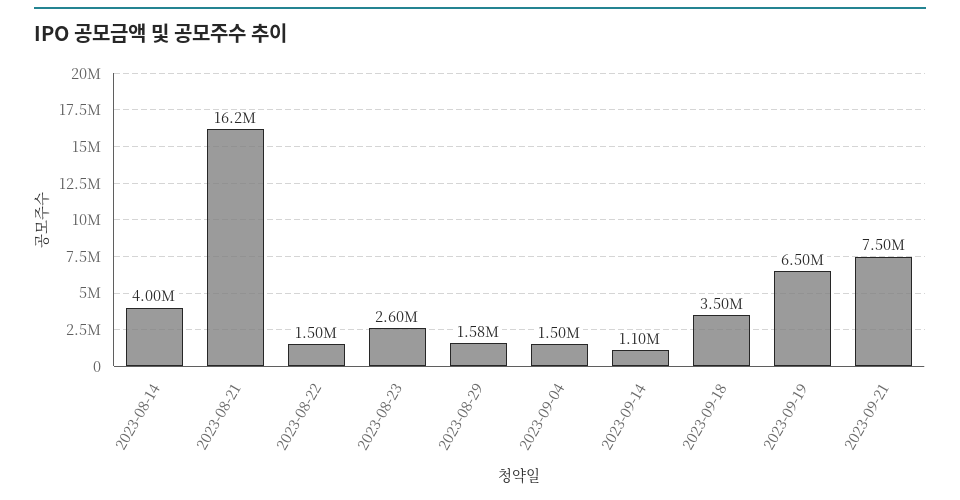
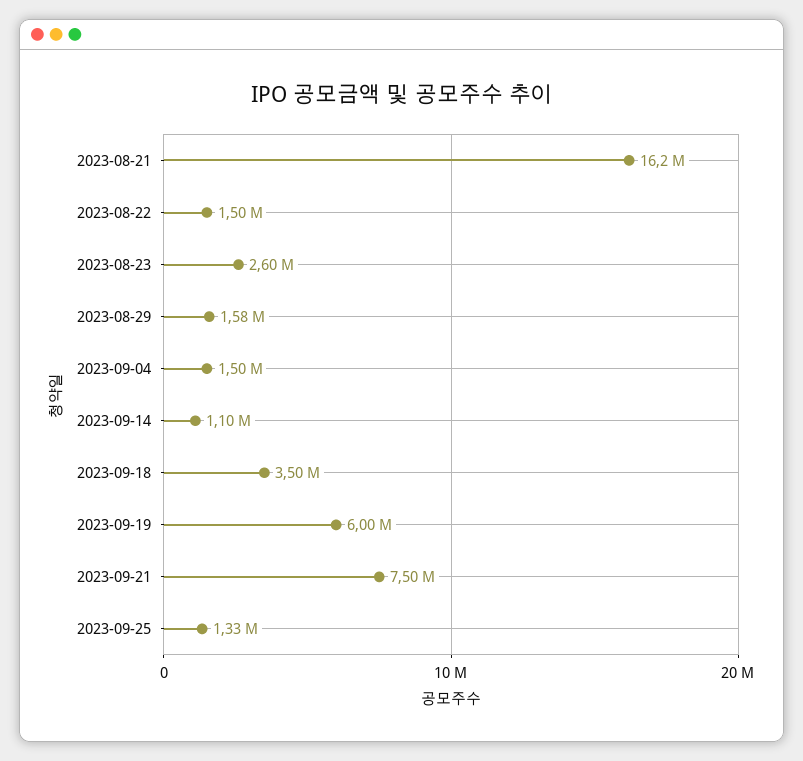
2023-08-14: 4000000 -> none
2023-09-19: 6500000 -> 6000000
2023-09-25: none -> 1330000

